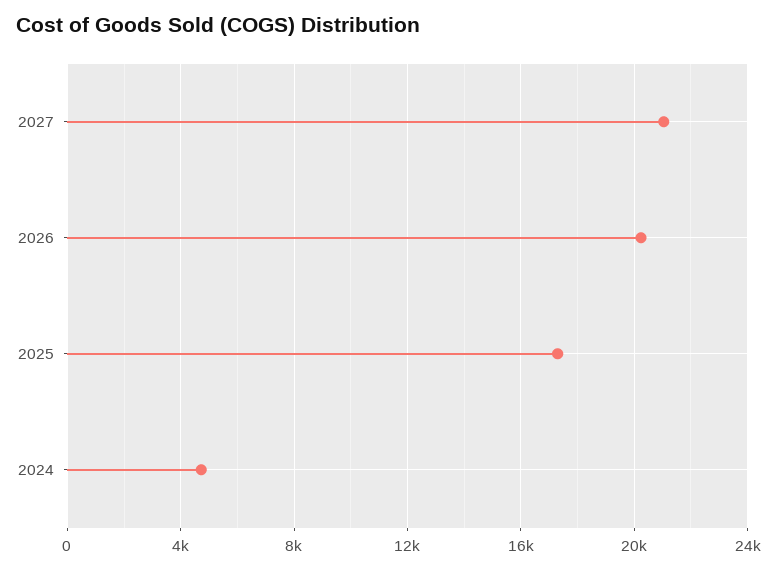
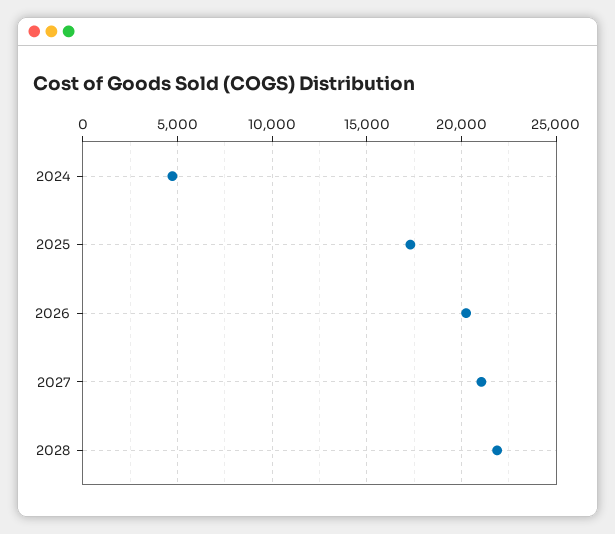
2028: none -> 22000

